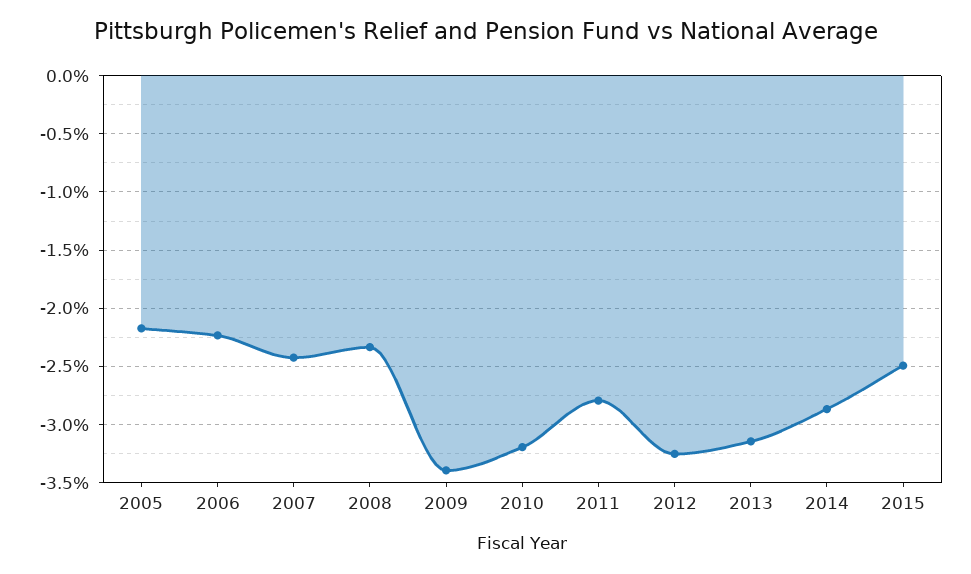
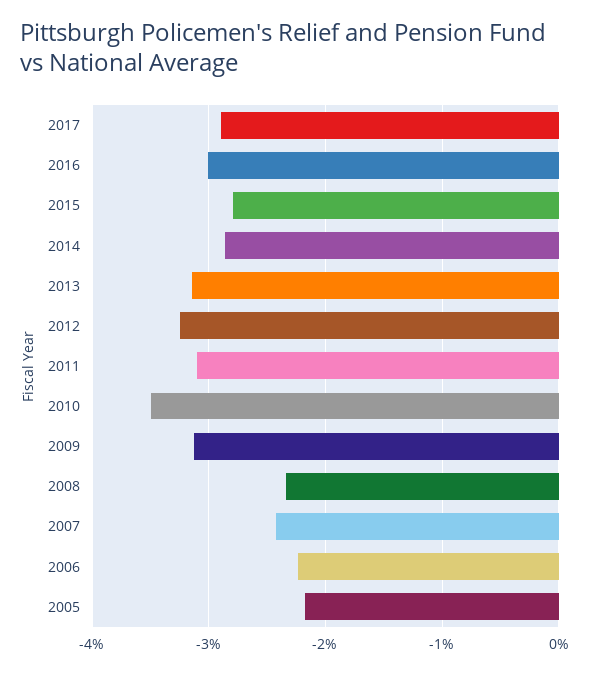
2009: -3.4 -> -3.1
2010: -3.2 -> -3.5
2011: -2.8 -> -3.1
2015: -2.5 -> -2.8
2017: none -> -2.9
2016: none -> -3

